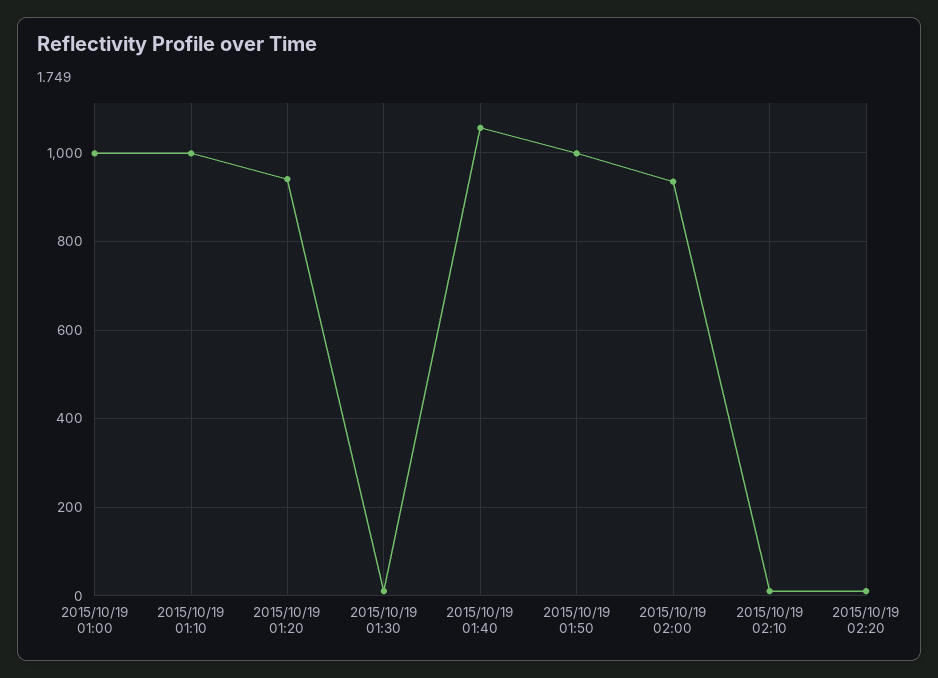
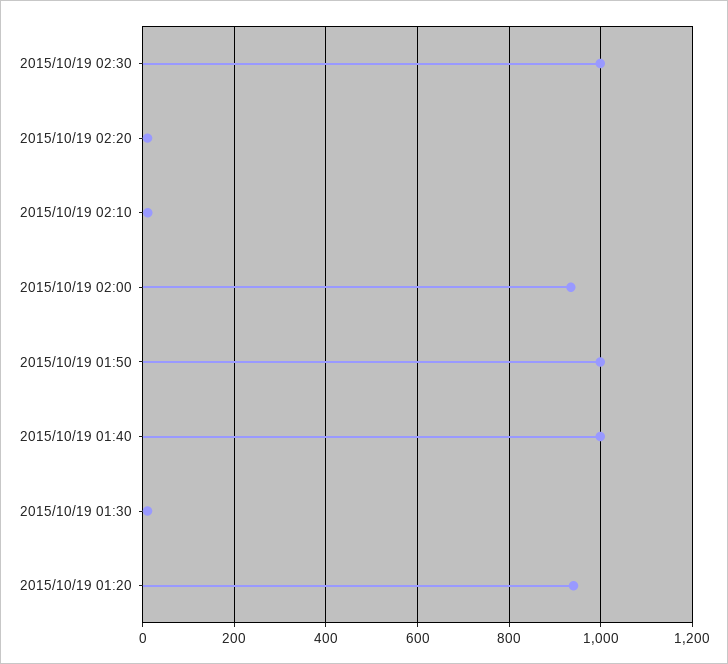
2015/10/19 01:00: 1000 -> none
2015/10/19 01:10: 1000 -> none
2015/10/19 01:40: 1060 -> 1000
2015/10/19 02:30: none -> 1000

